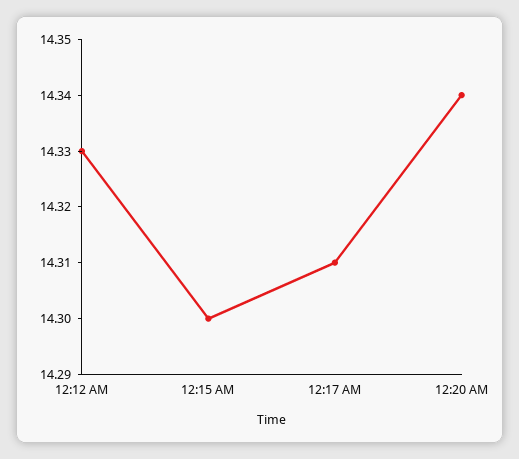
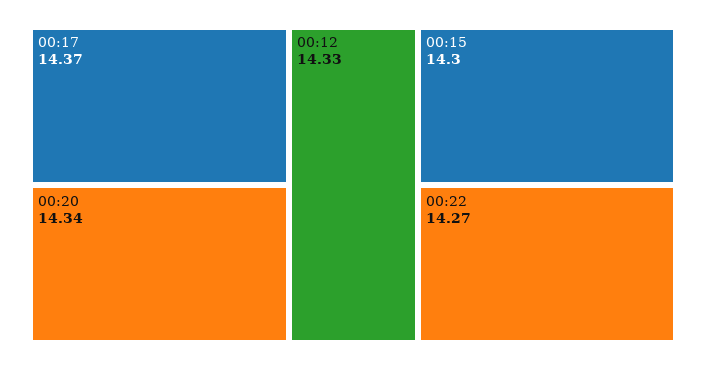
12:17 AM: 14.31 -> 14.37
00:22: none -> 14.27

